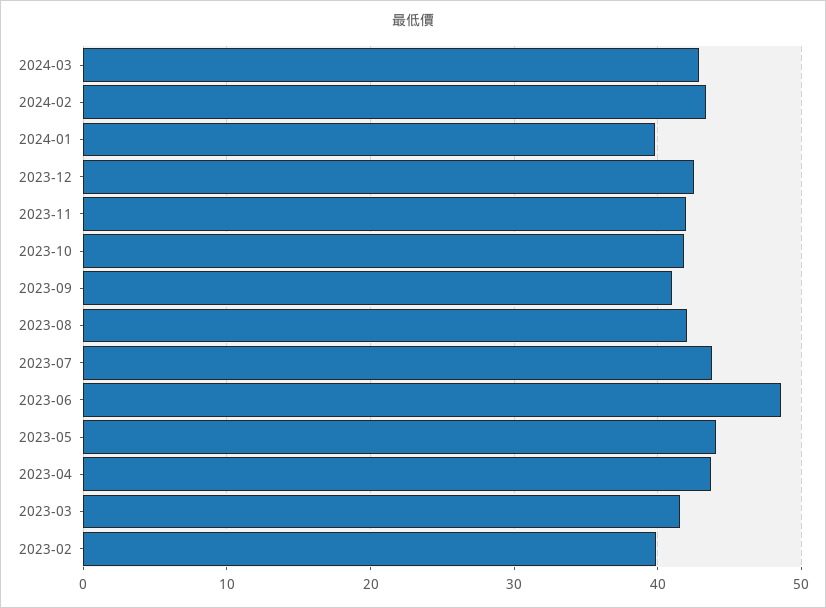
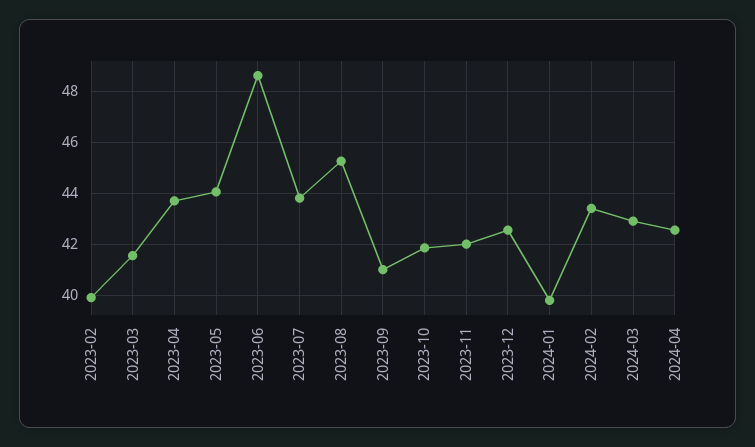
2023-08: 42 -> 45.25
2024-04: none -> 42.5

